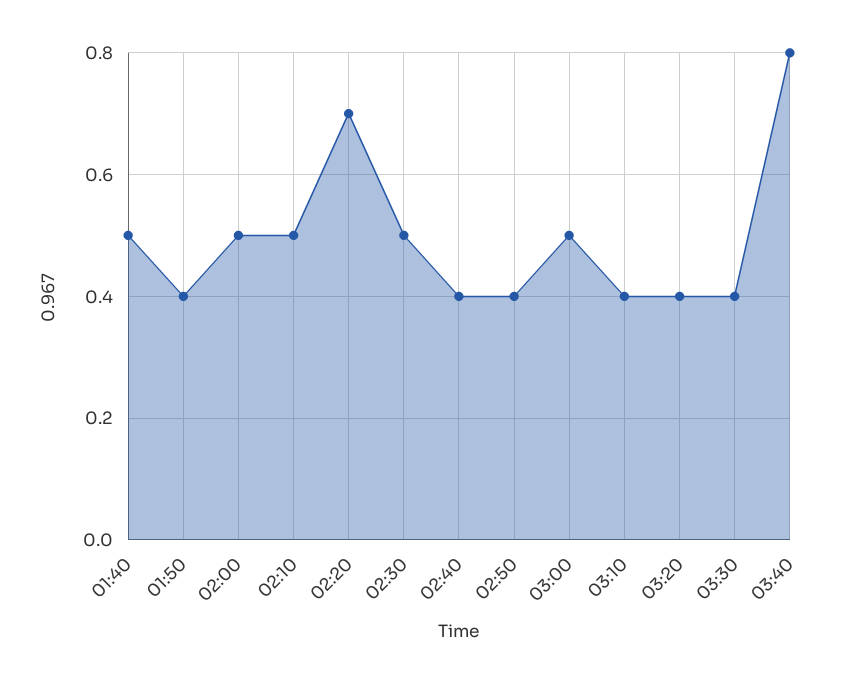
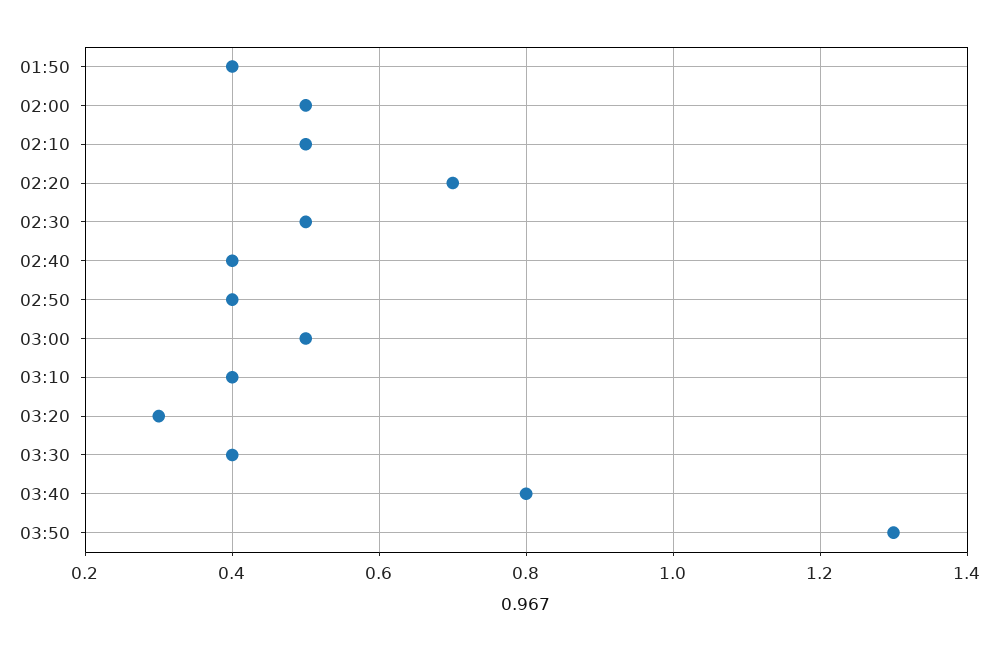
01:40: 0.5 -> none
03:20: 0.4 -> 0.3
03:50: none -> 1.3

